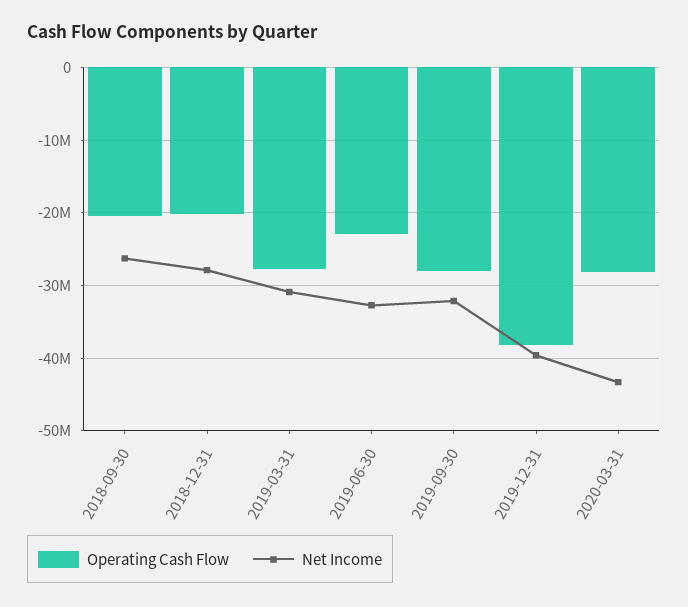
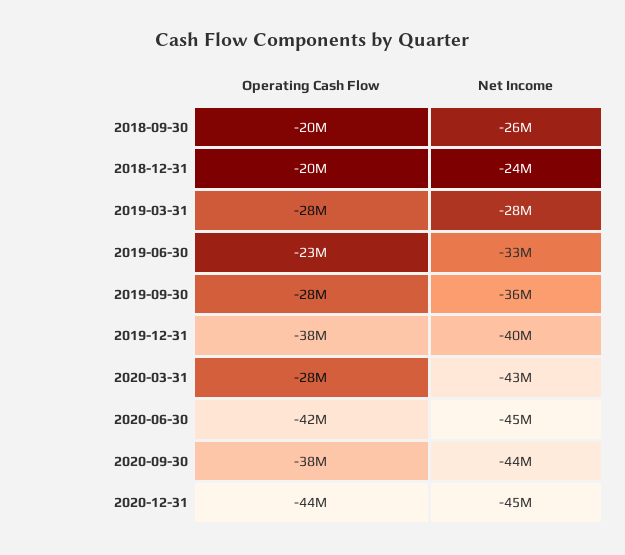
Net Income, 2018-12-31: -28000000 -> -24000000
Net Income, 2019-03-31: -31000000 -> -28000000
Net Income, 2019-09-30: -32000000 -> -36000000
Operating Cash Flow, 2020-06-30: none -> -42000000
Net Income, 2020-06-30: none -> -45000000
Operating Cash Flow, 2020-09-30: none -> -38000000
Net Income, 2020-09-30: none -> -44000000
Operating Cash Flow, 2020-12-31: none -> -44000000
Net Income, 2020-12-31: none -> -45000000

